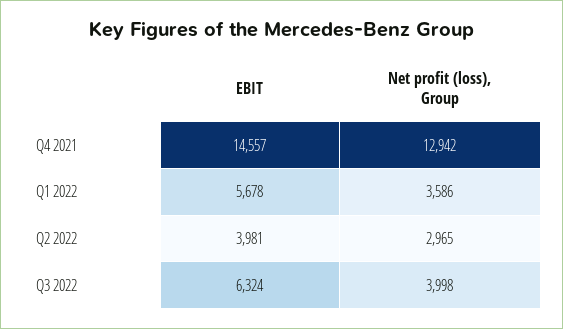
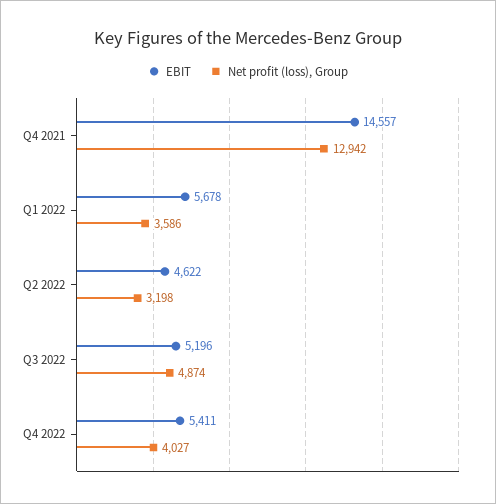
EBIT, Q2 2022: 3981 -> 4622
Net profit (loss), Group, Q2 2022: 2965 -> 3198
EBIT, Q3 2022: 6324 -> 5196
Net profit (loss), Group, Q3 2022: 3998 -> 4874
EBIT, Q4 2022: none -> 5411
Net profit (loss), Group, Q4 2022: none -> 4027

